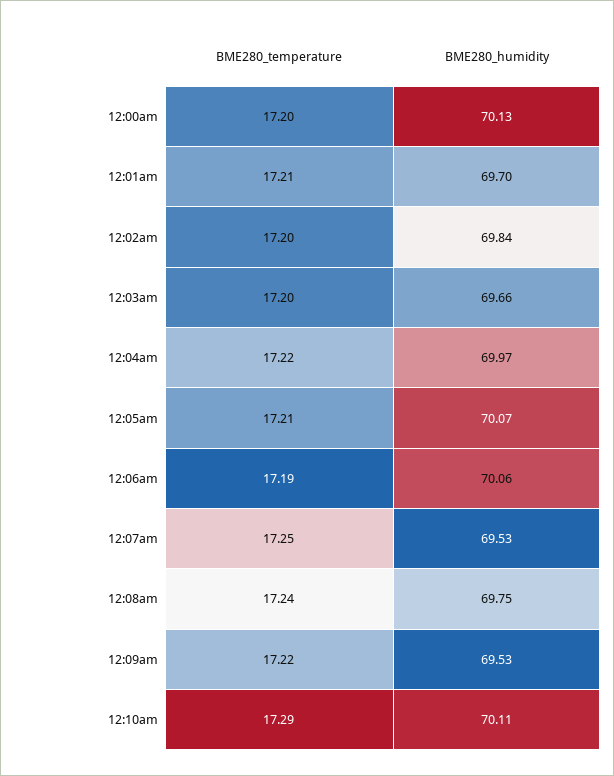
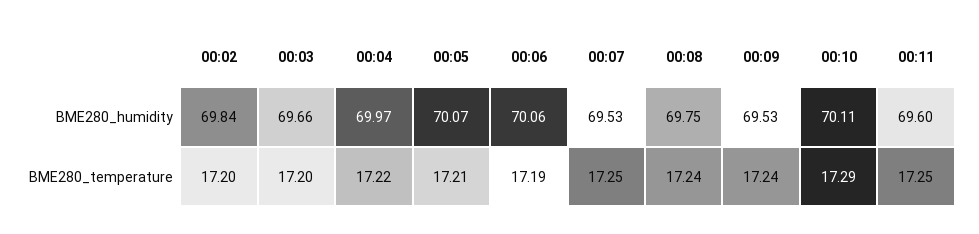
BME280_temperature, 12:00am: 17.2 -> none
BME280_humidity, 12:00am: 70.13 -> none
BME280_temperature, 12:01am: 17.21 -> none
BME280_humidity, 12:01am: 69.7 -> none
BME280_temperature, 12:09am: 17.22 -> 17.24
BME280_humidity, 00:11: none -> 69.6
BME280_temperature, 00:11: none -> 17.25

